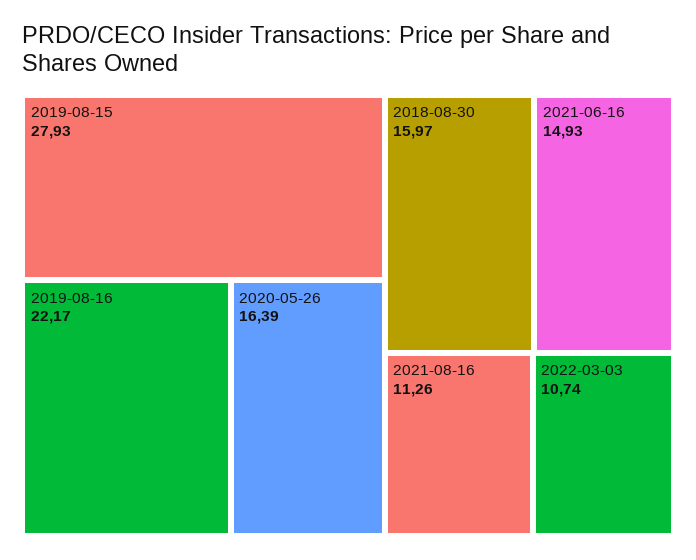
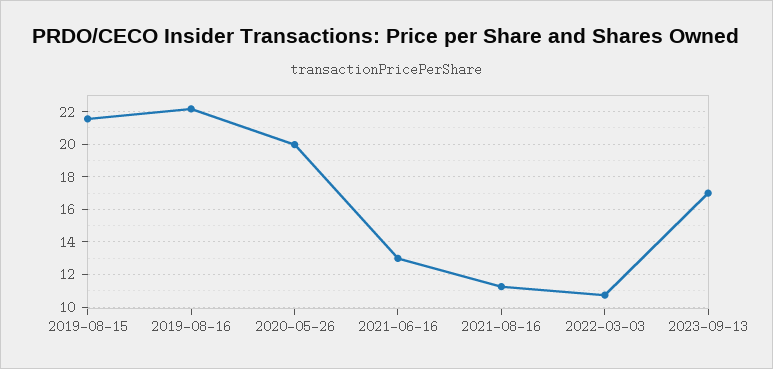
2019-08-15: 27.93 -> 21.5
2020-05-26: 16.39 -> 20
2018-08-30: 15.97 -> none
2021-06-16: 14.93 -> 13
2023-09-13: none -> 17

